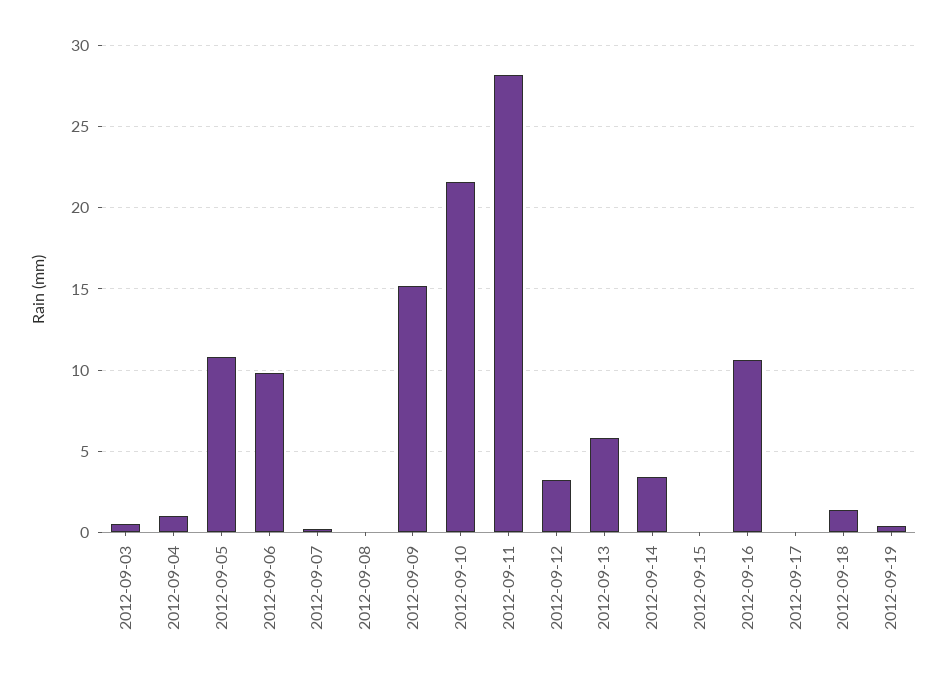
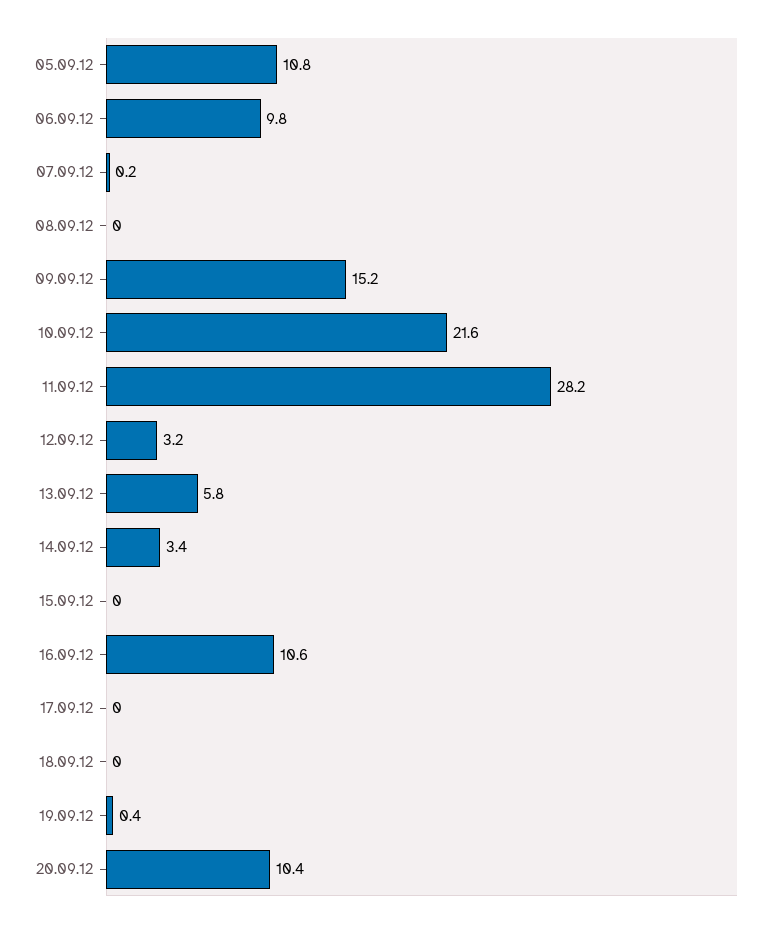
2012-09-03: 0.5 -> none
2012-09-04: 1 -> none
2012-09-18: 1.5 -> 0
20.09.12: none -> 10.4

